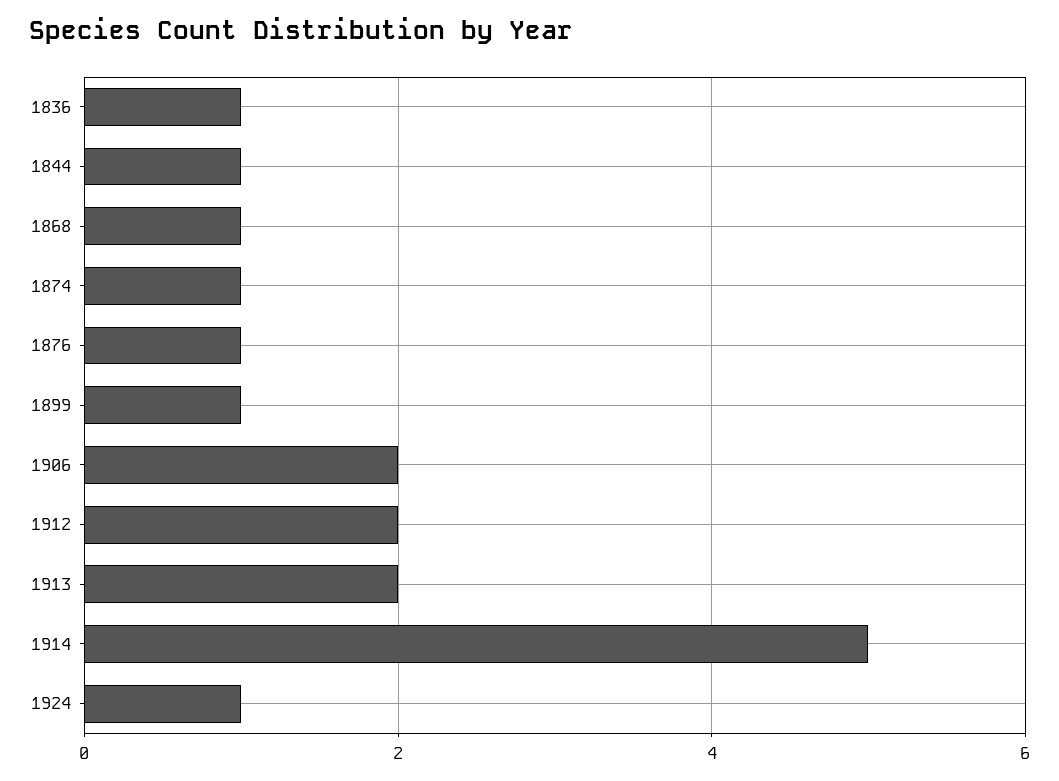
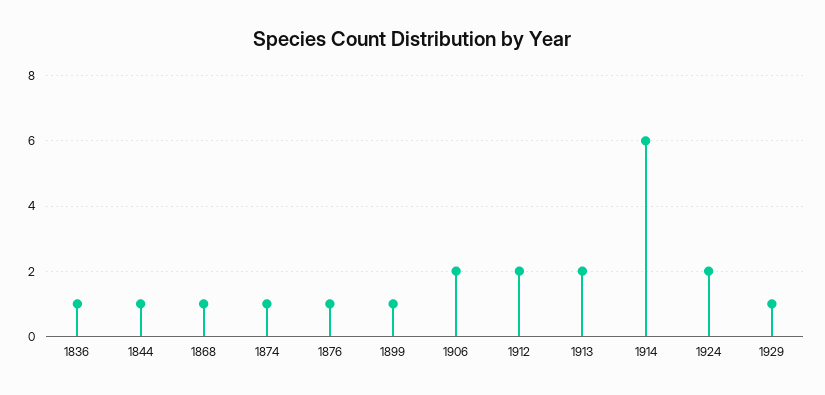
1914: 5 -> 6
1924: 1 -> 2
1929: none -> 1

